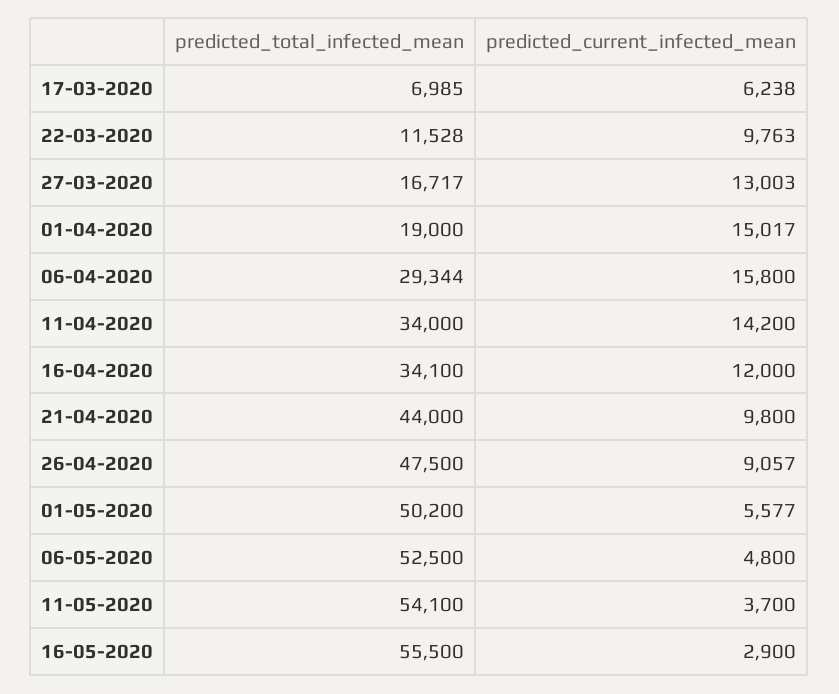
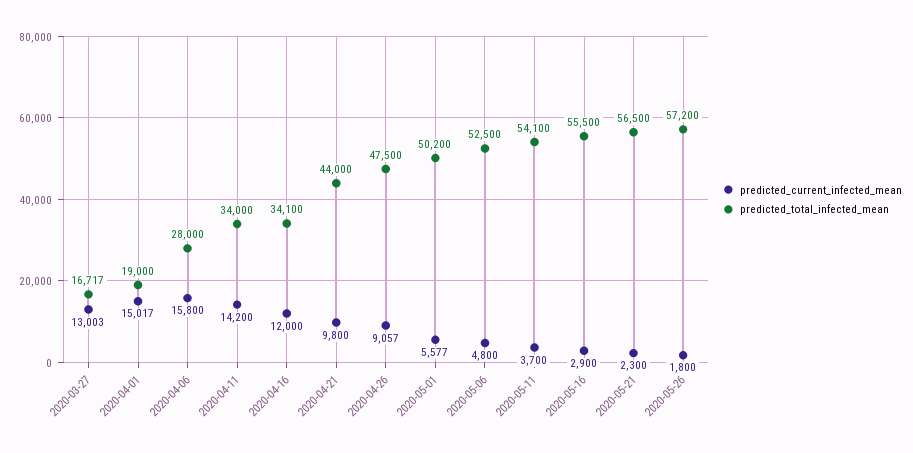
predicted_total_infected_mean, 17-03-2020: 6985 -> none
predicted_current_infected_mean, 17-03-2020: 6238 -> none
predicted_total_infected_mean, 22-03-2020: 11528 -> none
predicted_current_infected_mean, 22-03-2020: 9763 -> none
predicted_total_infected_mean, 06-04-2020: 29344 -> 28000
predicted_current_infected_mean, 2020-05-21: none -> 2300
predicted_total_infected_mean, 2020-05-21: none -> 56500
predicted_current_infected_mean, 2020-05-26: none -> 1800
predicted_total_infected_mean, 2020-05-26: none -> 57200

